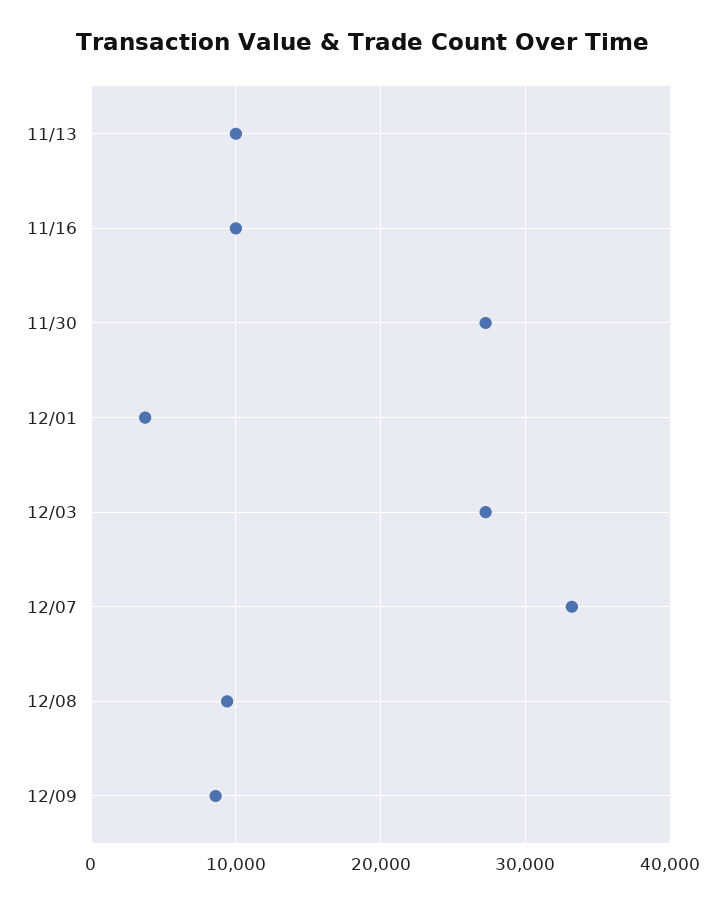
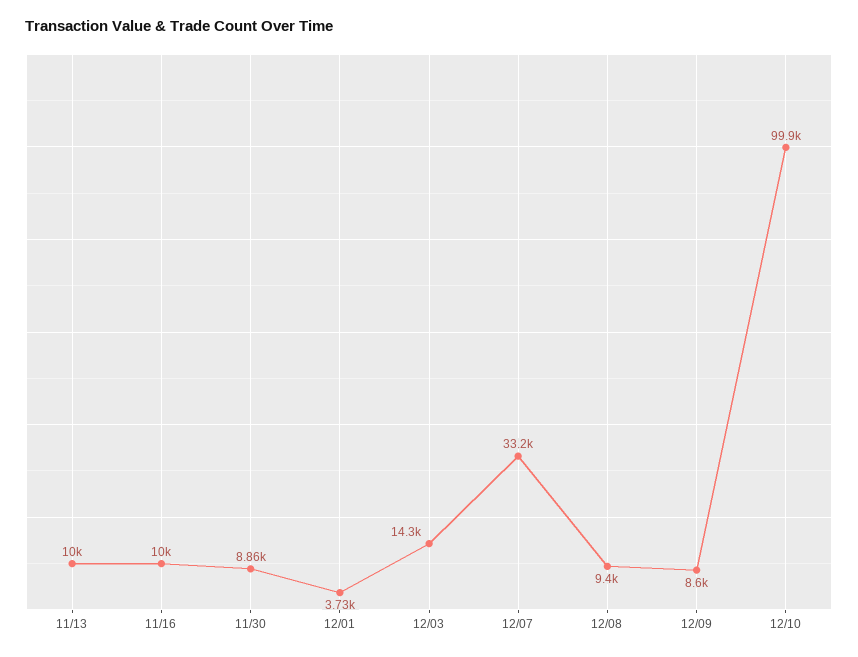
11/30: 27000 -> 8860
12/03: 27000 -> 14300
12/10: none -> 99900

